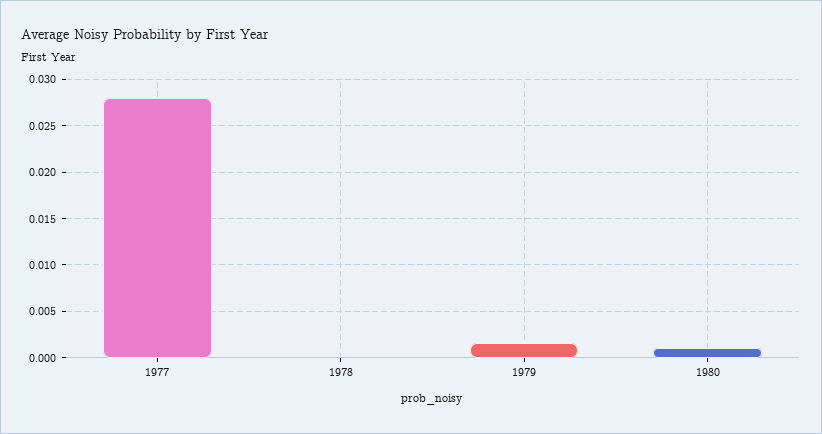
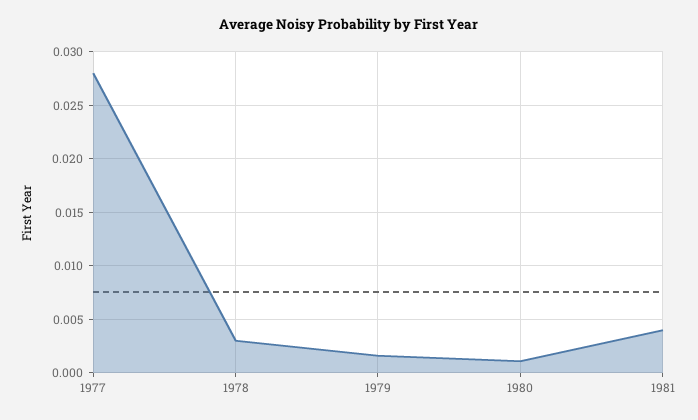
1978: 0 -> 0.003
1981: none -> 0.004

